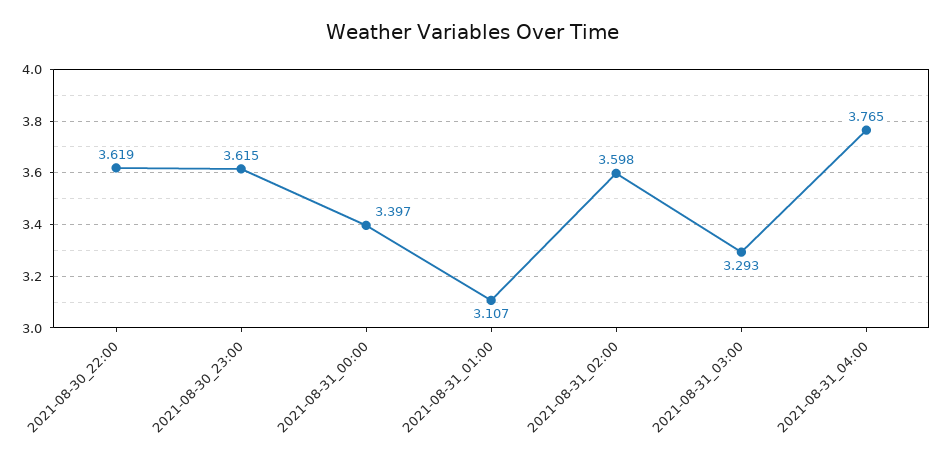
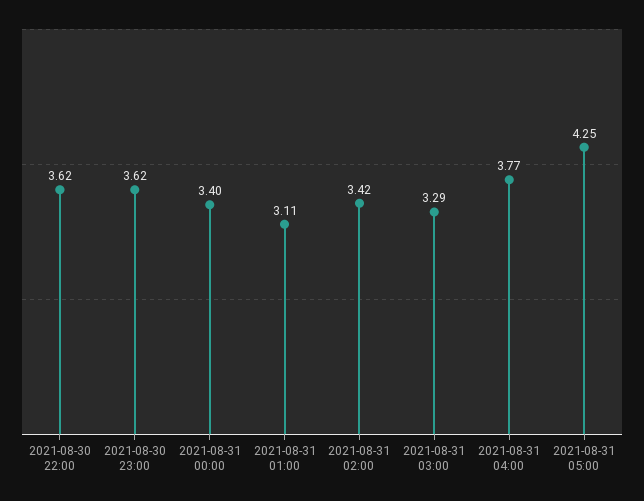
2021-08-31_02:00: 3.598 -> 3.42
2021-08-31 05:00: none -> 4.25

